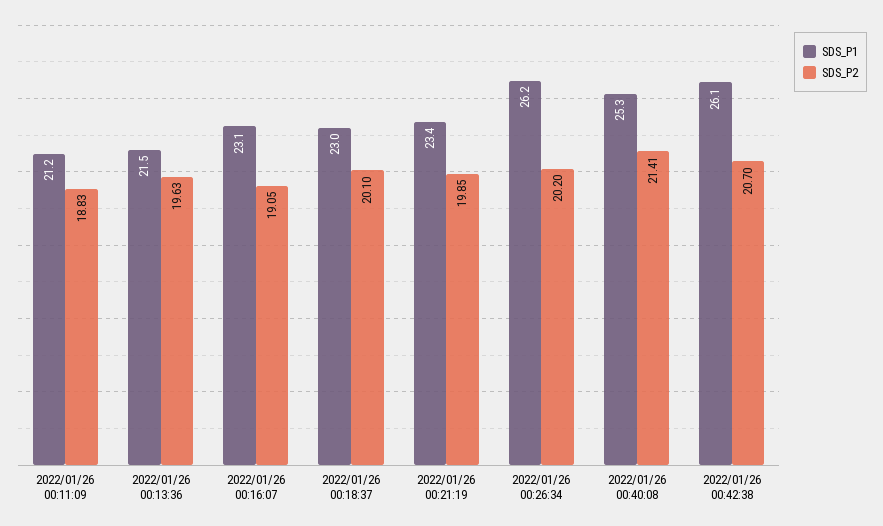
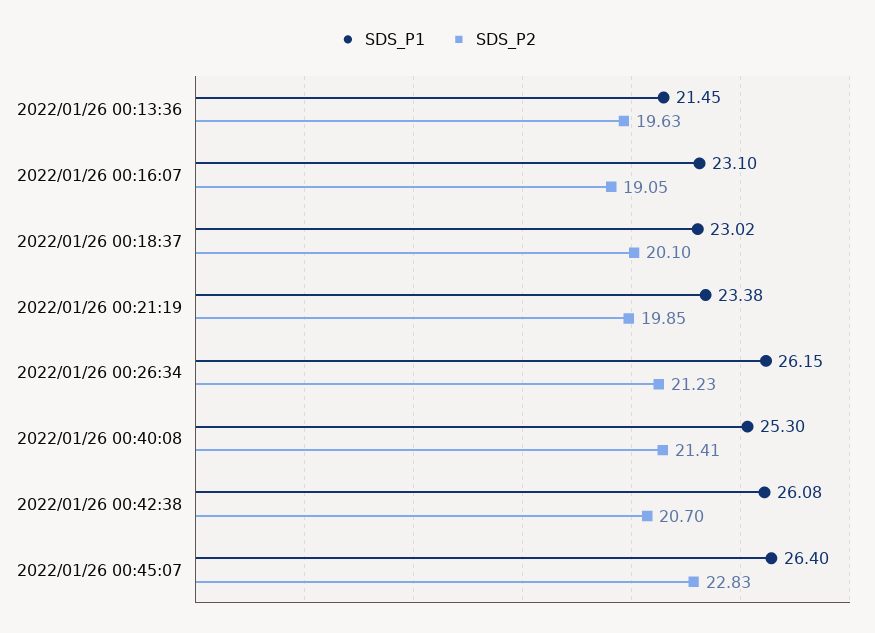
SDS_P1, 2022/01/26 00:11:09: 21.2 -> none
SDS_P2, 2022/01/26 00:11:09: 18.83 -> none
SDS_P2, 2022/01/26 00:26:34: 20.2 -> 21.23
SDS_P1, 2022/01/26 00:45:07: none -> 26.4
SDS_P2, 2022/01/26 00:45:07: none -> 22.83

